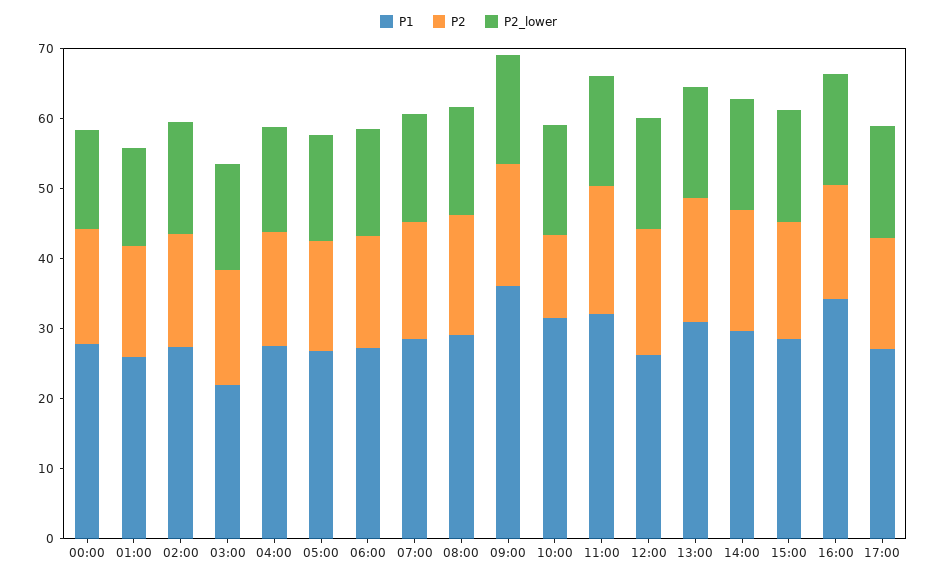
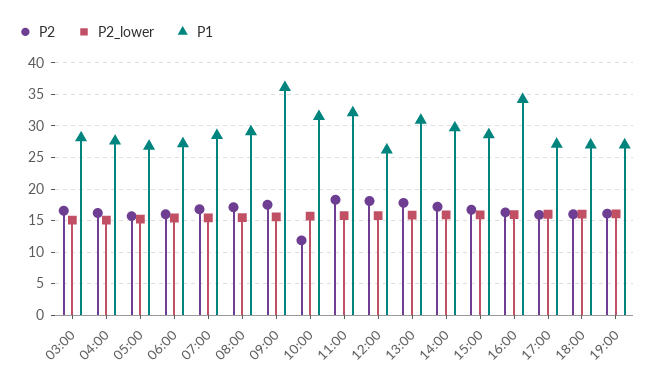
P1, 00:00: 28 -> none
P2, 00:00: 16 -> none
P2_lower, 00:00: 14 -> none
P1, 01:00: 26 -> none
P2, 01:00: 16 -> none
P2_lower, 01:00: 14 -> none
P1, 02:00: 28 -> none
P2, 02:00: 16 -> none
P2_lower, 02:00: 16 -> none
P1, 03:00: 22 -> 28
P2, 18:00: none -> 16
P2_lower, 18:00: none -> 16
P1, 18:00: none -> 27
P2, 19:00: none -> 16
P2_lower, 19:00: none -> 16
P1, 19:00: none -> 27

